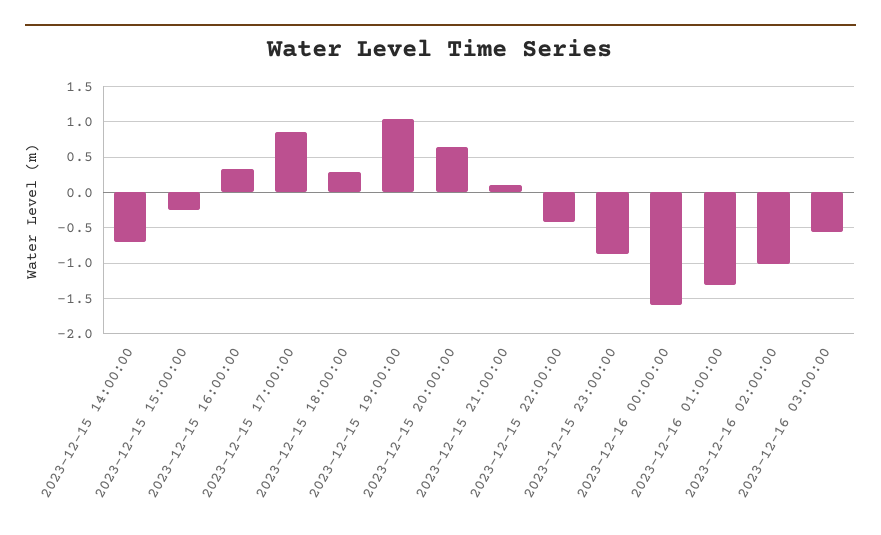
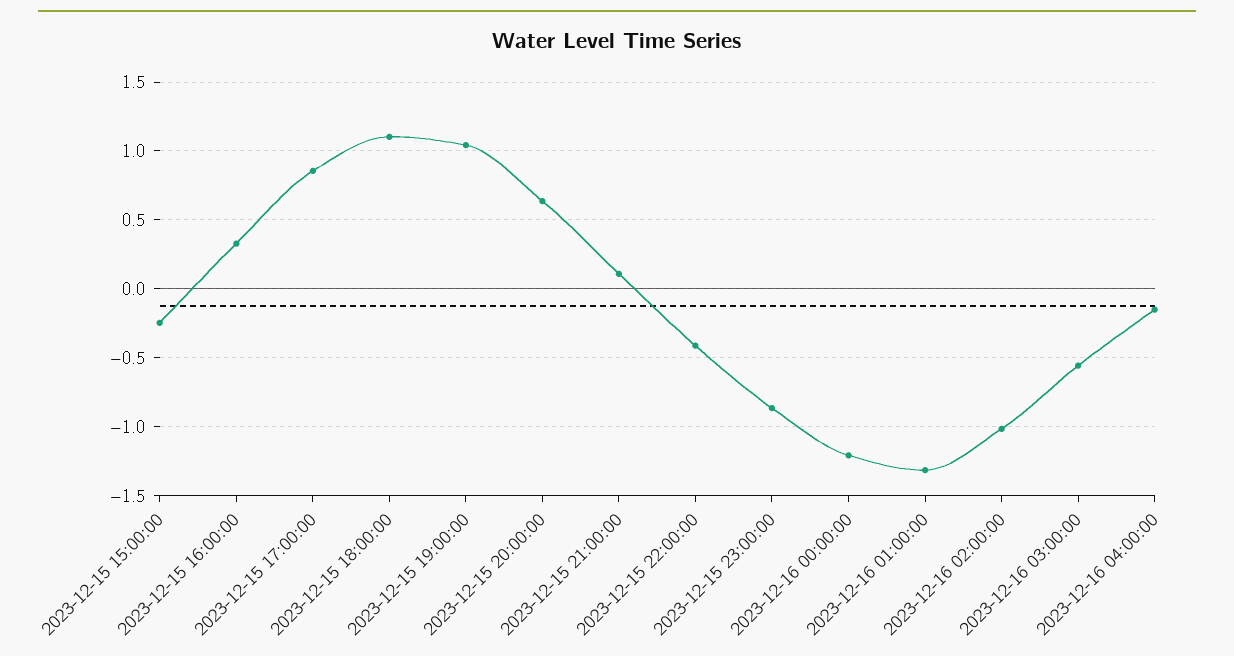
2023-12-15 14:00:00: -0.7 -> none
2023-12-15 18:00:00: 0.3 -> 1.1
2023-12-16 00:00:00: -1.6 -> -1.2
2023-12-16 04:00:00: none -> -0.15

